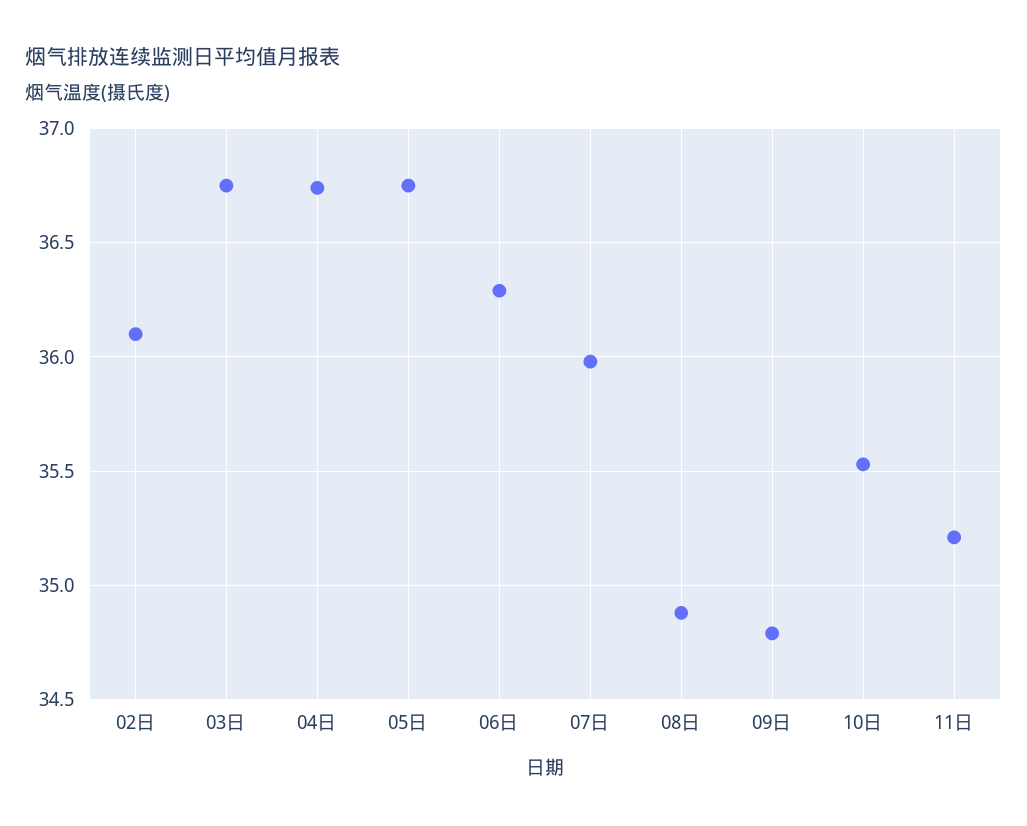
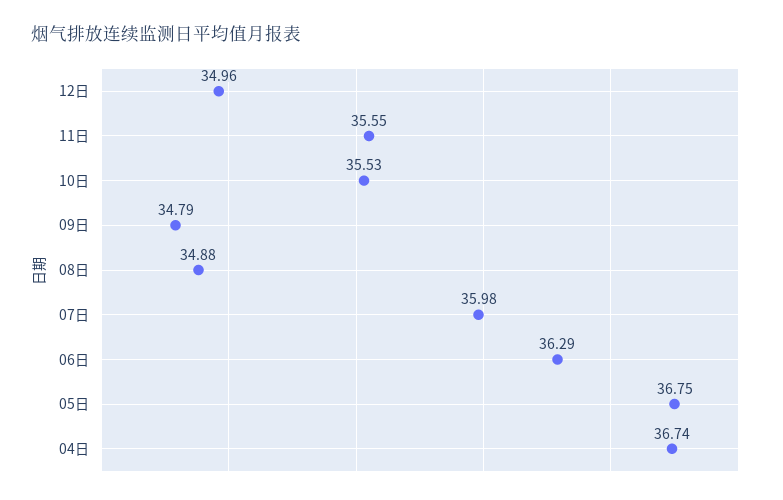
02日: 36.1 -> none
03日: 36.75 -> none
11日: 35.2 -> 35.55
12日: none -> 34.96

